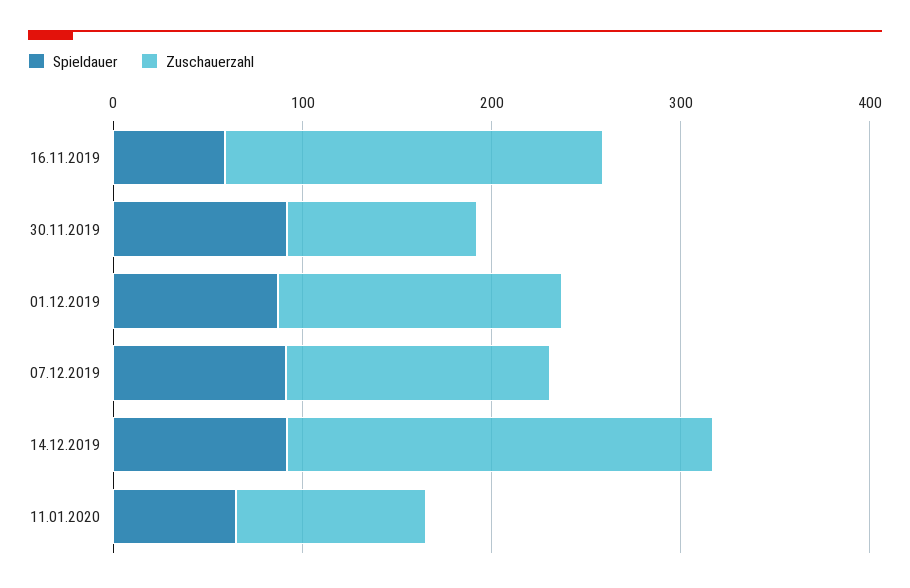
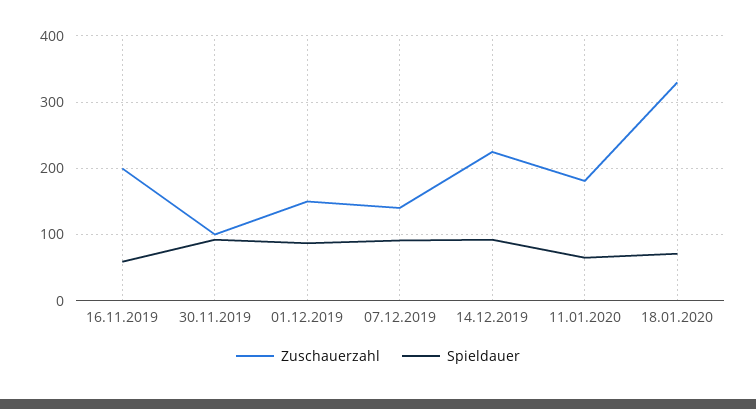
Zuschauerzahl, 11.01.2020: 100 -> 180
Zuschauerzahl, 18.01.2020: none -> 330
Spieldauer, 18.01.2020: none -> 70

